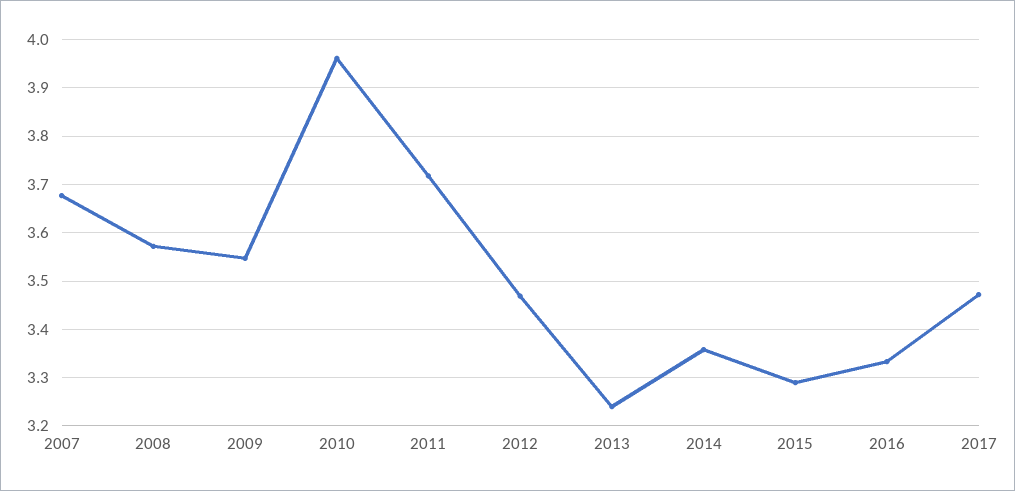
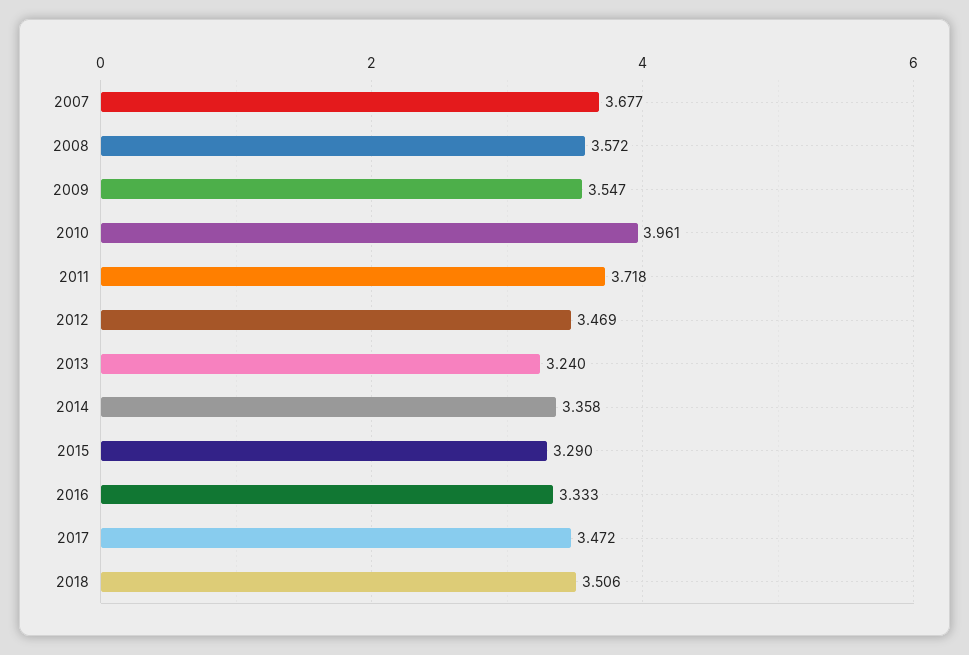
2018: none -> 3.506

